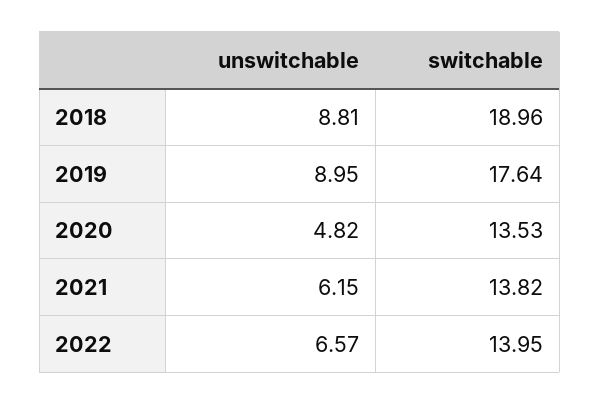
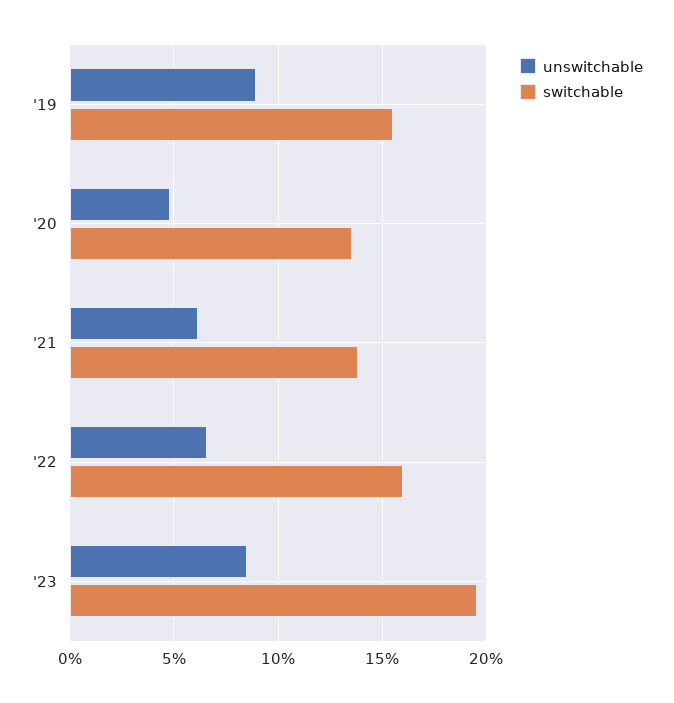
unswitchable, 2018: 8.81 -> none
switchable, 2018: 18.96 -> none
switchable, 2019: 17.64 -> 15.5
switchable, 2022: 13.95 -> 16
unswitchable, '23: none -> 8.5
switchable, '23: none -> 19.5

